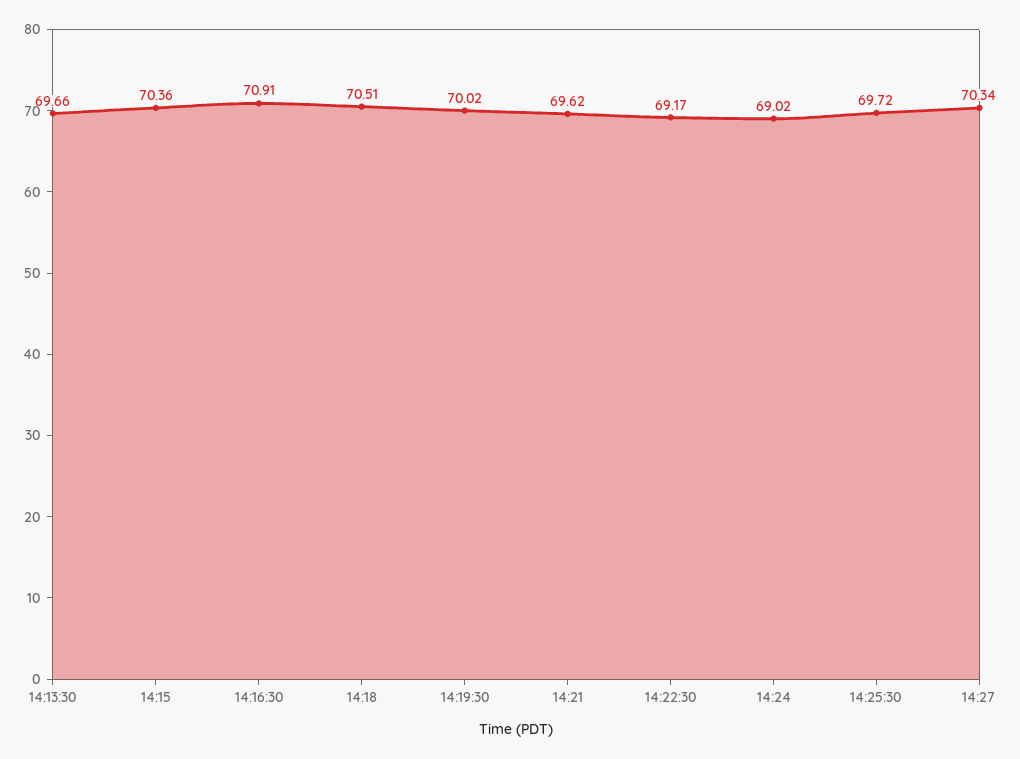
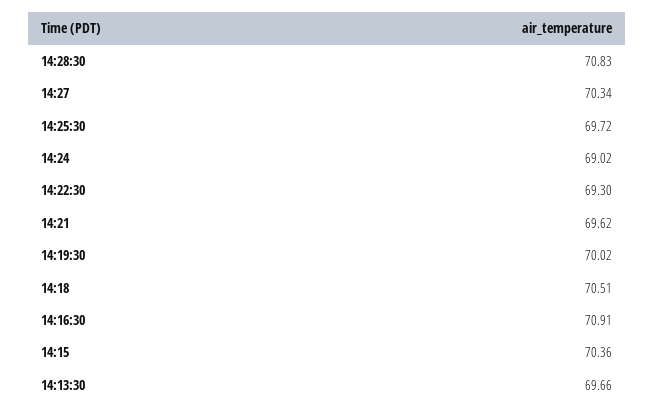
14:22:30: 69.17 -> 69.3
14:28:30: none -> 70.83

